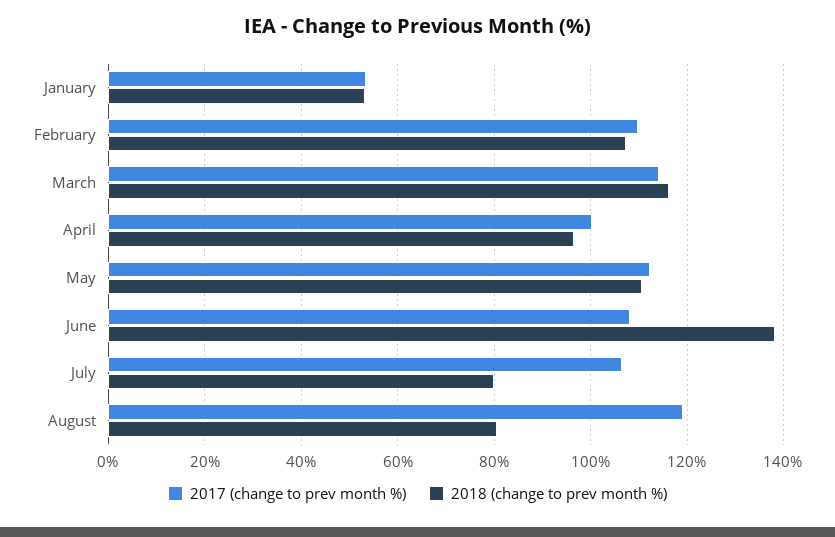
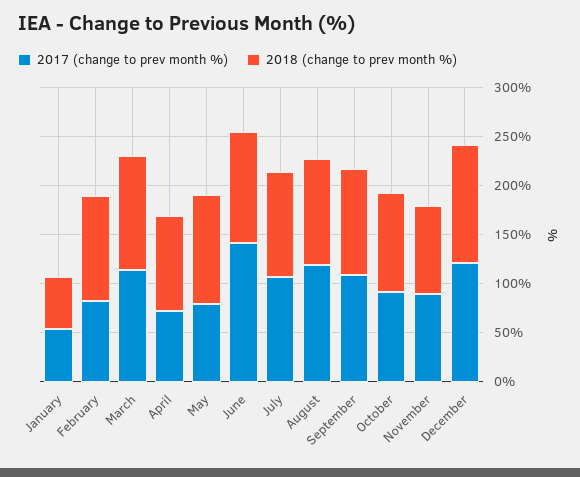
2017 (change to prev month %), February: 110 -> 80
2017 (change to prev month %), April: 100 -> 70
2017 (change to prev month %), May: 112 -> 80
2017 (change to prev month %), June: 108 -> 140
2018 (change to prev month %), June: 138 -> 110
2018 (change to prev month %), July: 80 -> 110
2018 (change to prev month %), August: 80 -> 110
2017 (change to prev month %), September: none -> 110
2018 (change to prev month %), September: none -> 110
2017 (change to prev month %), October: none -> 90
2018 (change to prev month %), October: none -> 100
2017 (change to prev month %), November: none -> 90
2018 (change to prev month %), November: none -> 90
2017 (change to prev month %), December: none -> 120
2018 (change to prev month %), December: none -> 120

